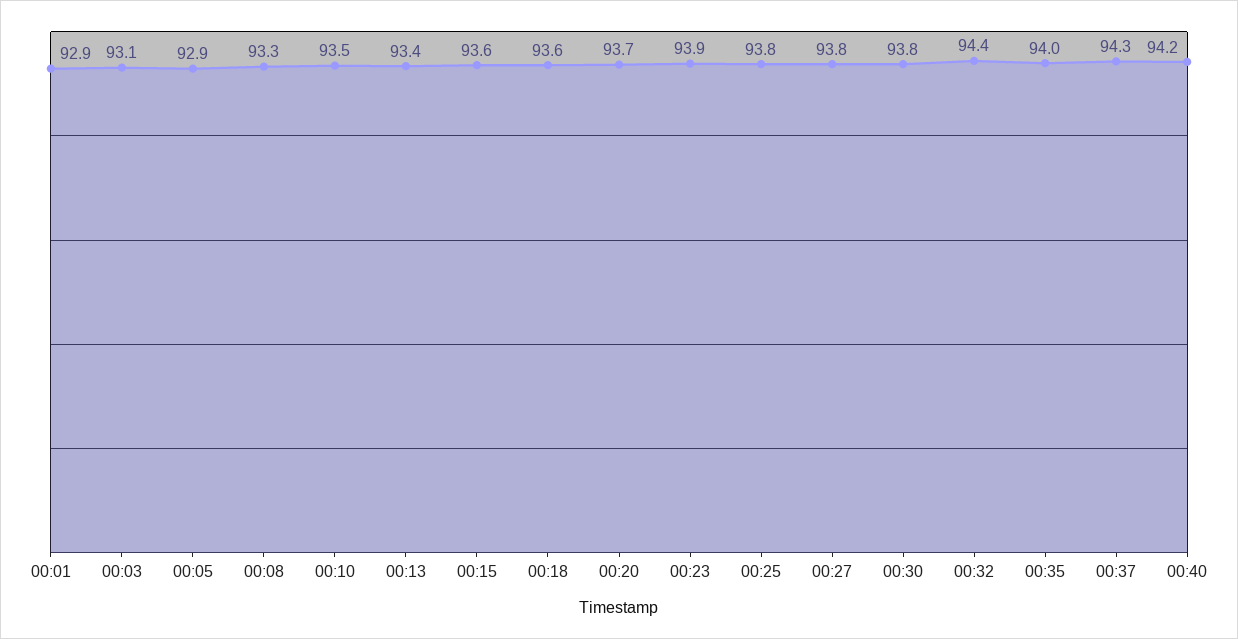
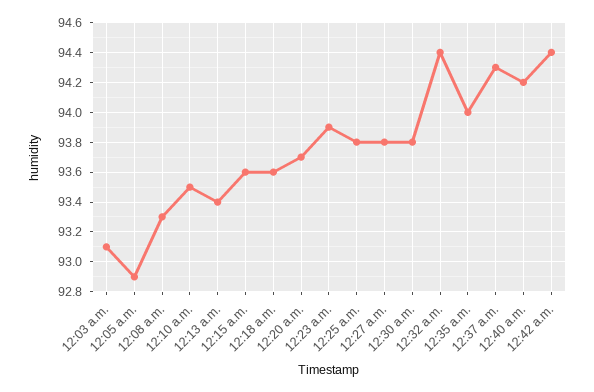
00:01: 92.9 -> none
12:42 a.m.: none -> 94.4

